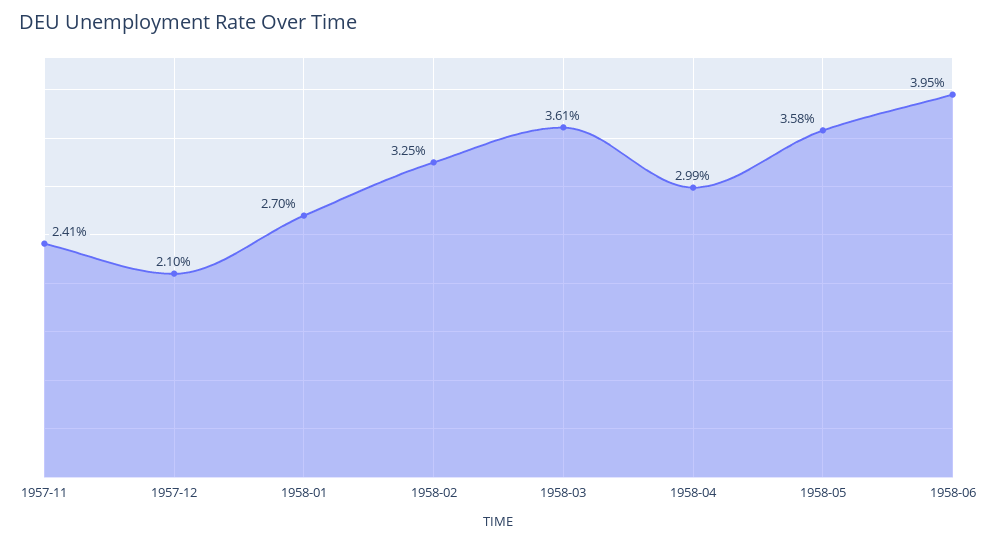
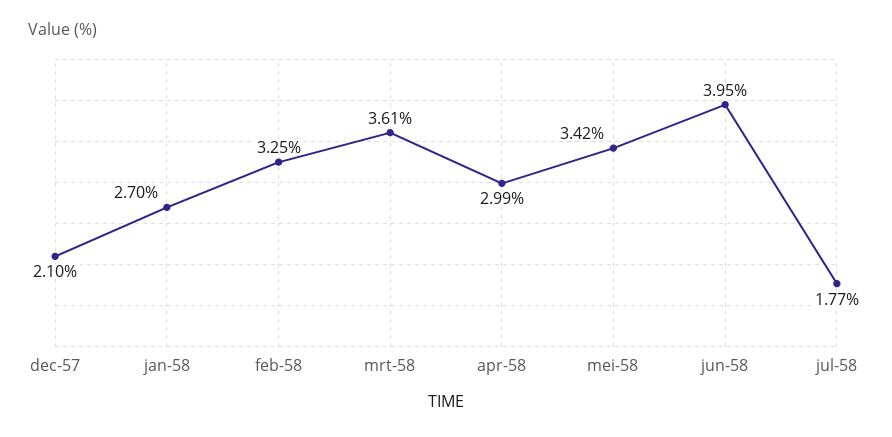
1957-11: 2.41 -> none
1958-05: 3.58 -> 3.42
jul-58: none -> 1.77

